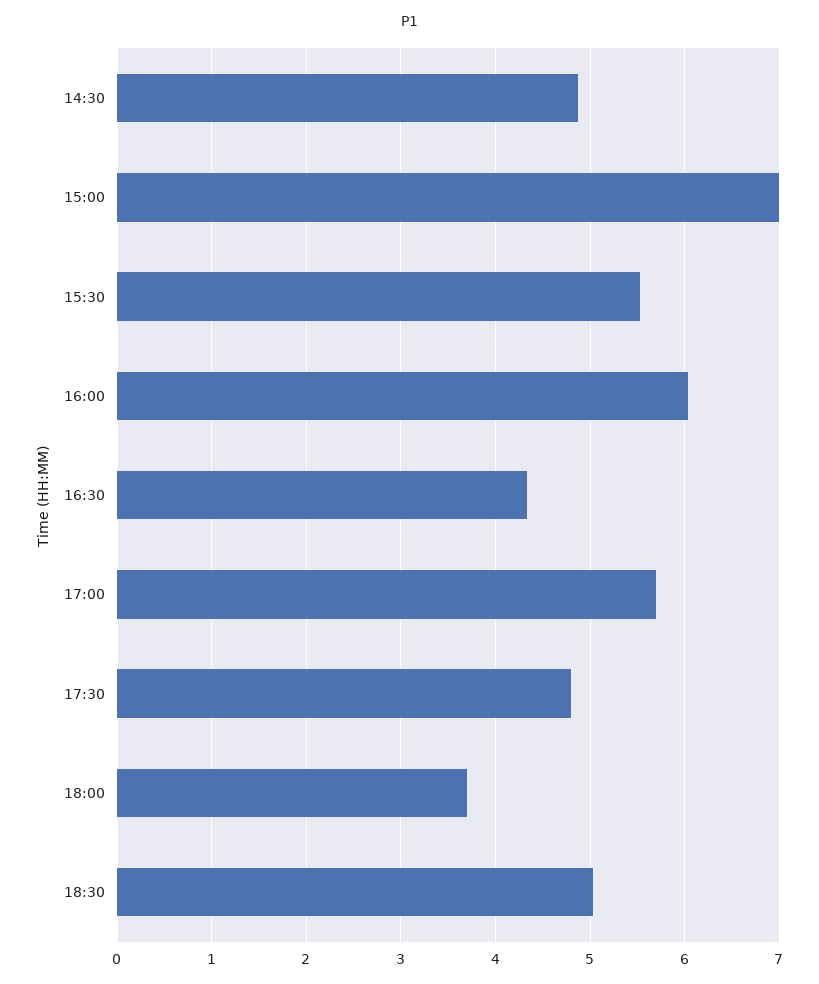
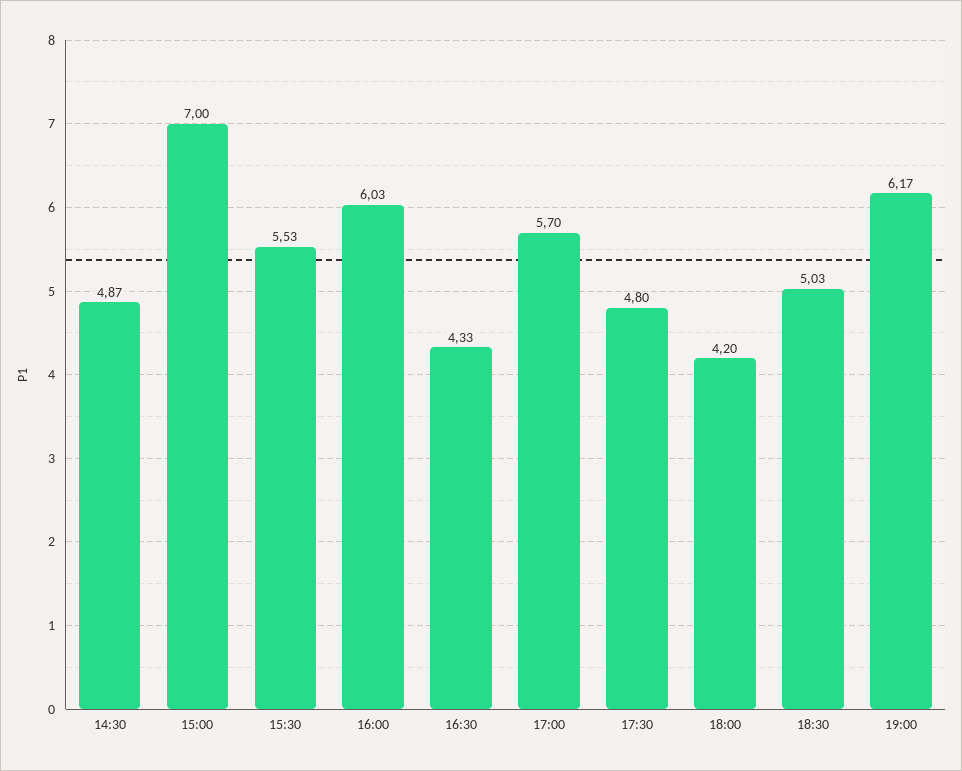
18:00: 3.7 -> 4.2
19:00: none -> 6.17

